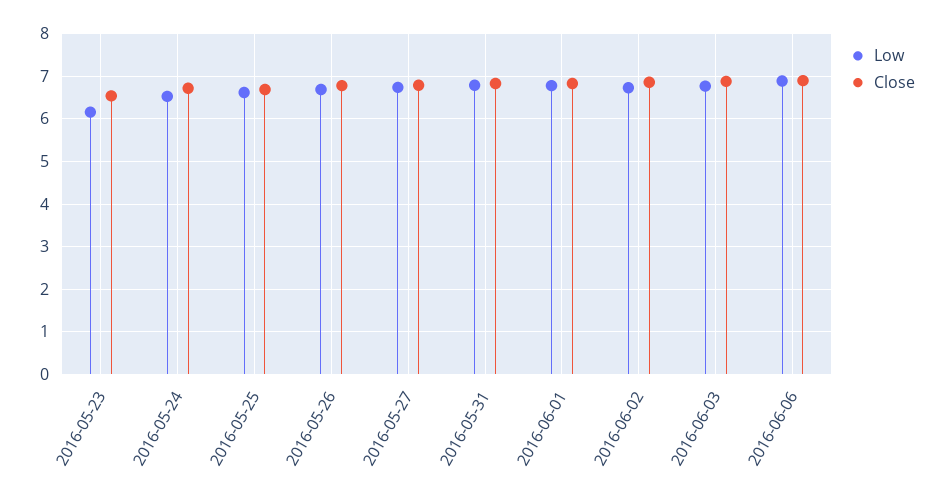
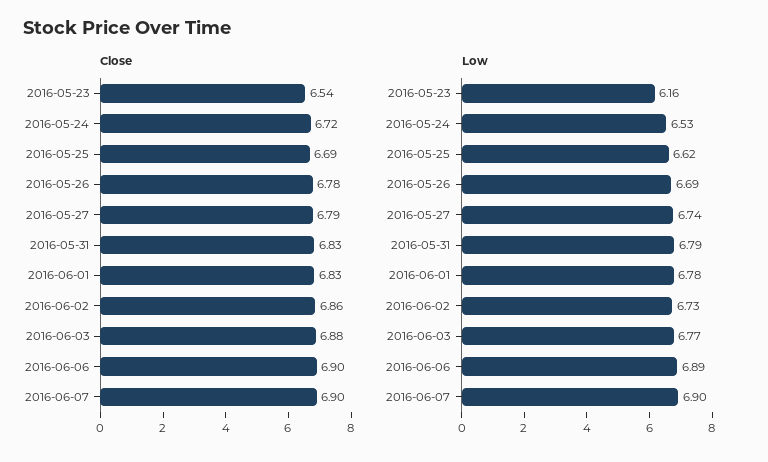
Close, 2016-06-07: none -> 6.9
Low, 2016-06-07: none -> 6.9

